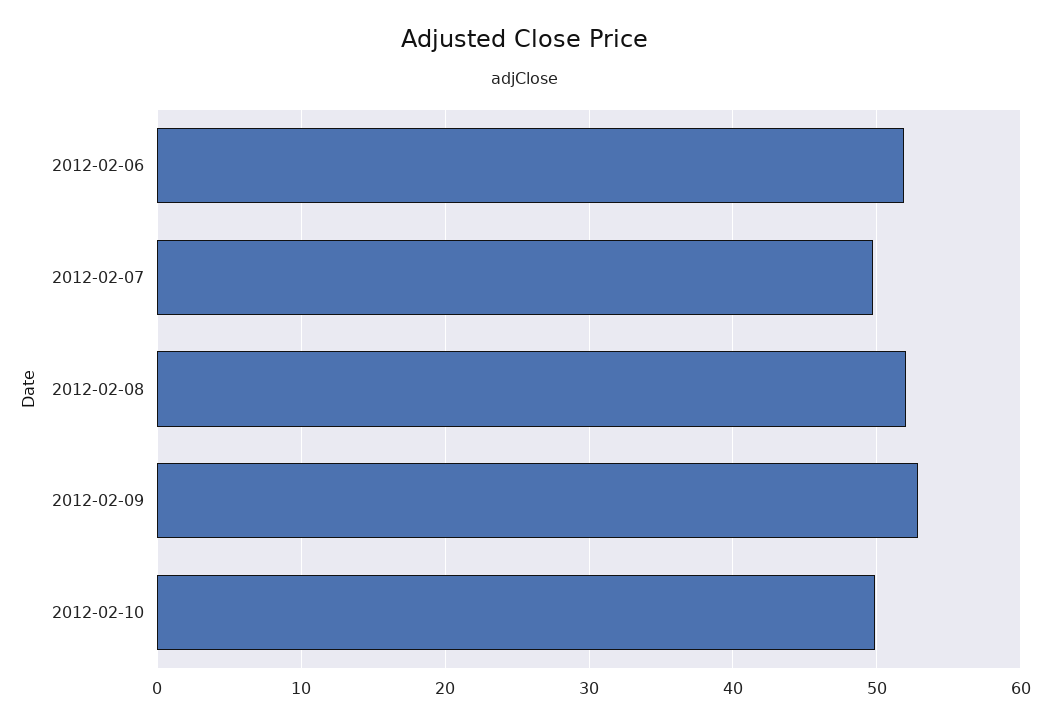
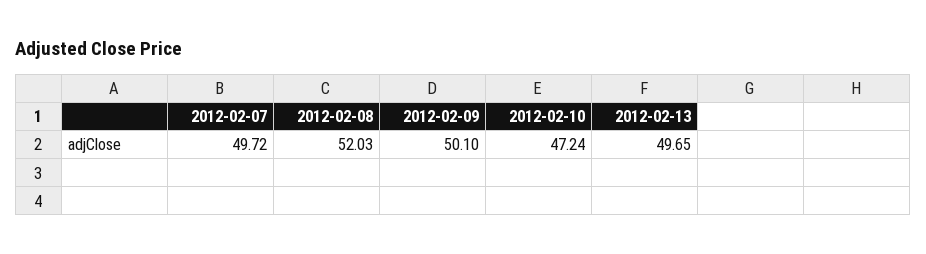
2012-02-06: 52 -> none
2012-02-09: 53 -> 50.1
2012-02-10: 50 -> 47.24
2012-02-13: none -> 49.65

